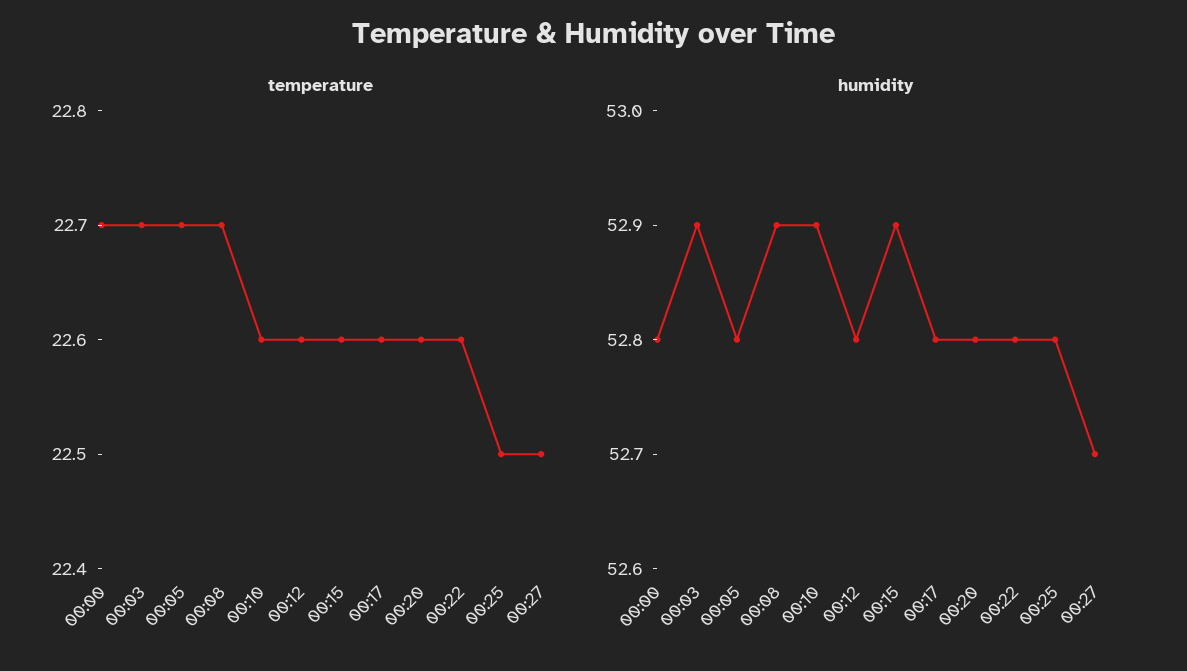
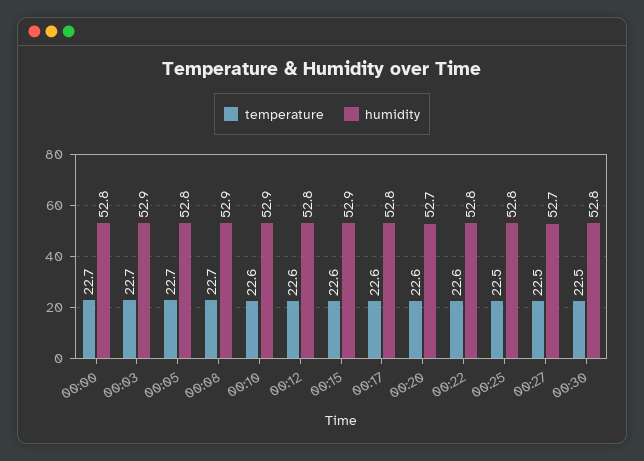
humidity, 00:20: 52.8 -> 52.7
temperature, 00:30: none -> 22.5
humidity, 00:30: none -> 52.8

